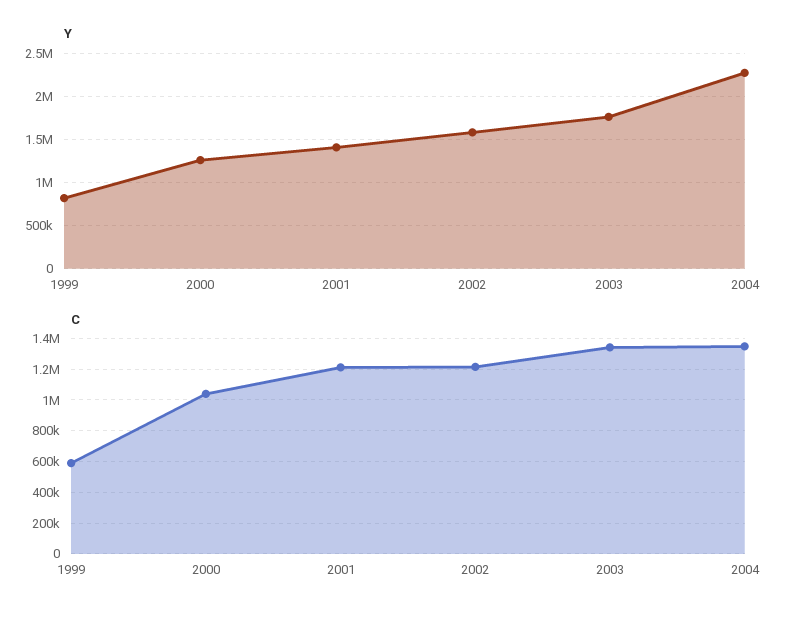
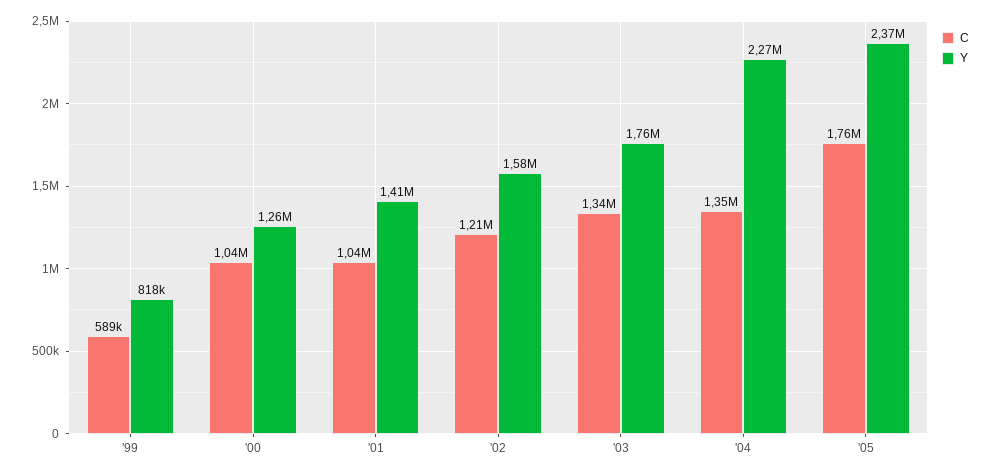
C, 2001: 1200000 -> 1040000
C, '05: none -> 1760000
Y, '05: none -> 2370000

